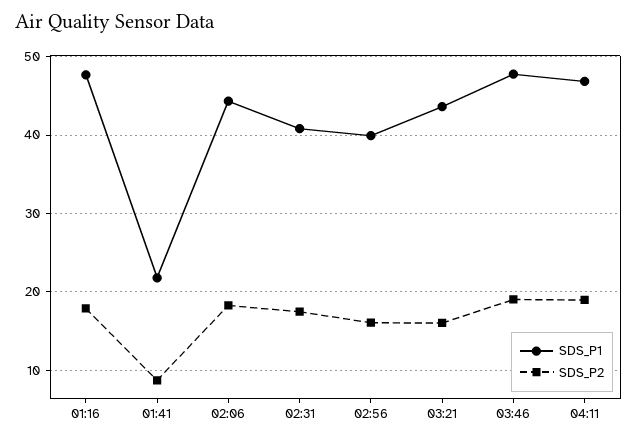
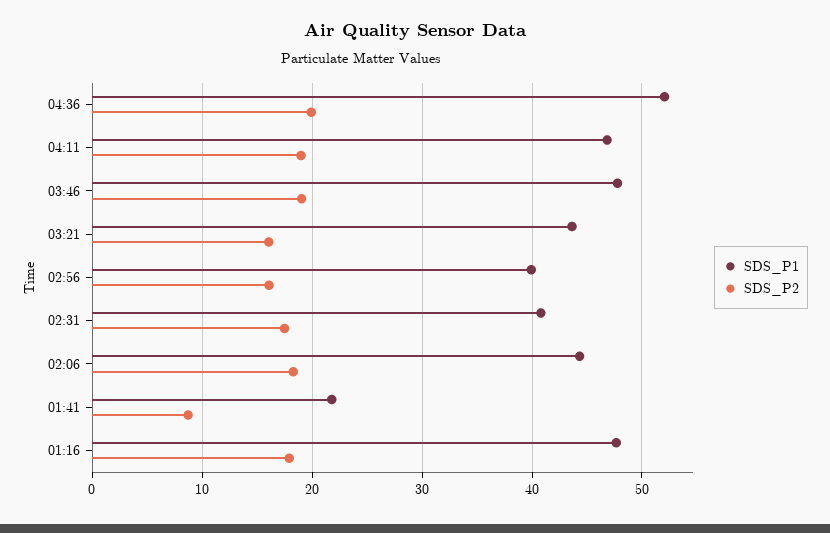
SDS_P1, 04:36: none -> 52
SDS_P2, 04:36: none -> 20

